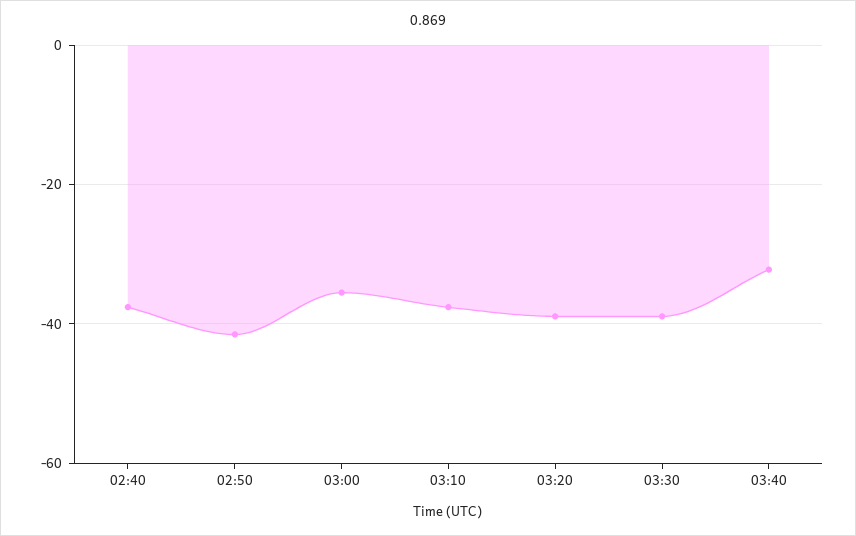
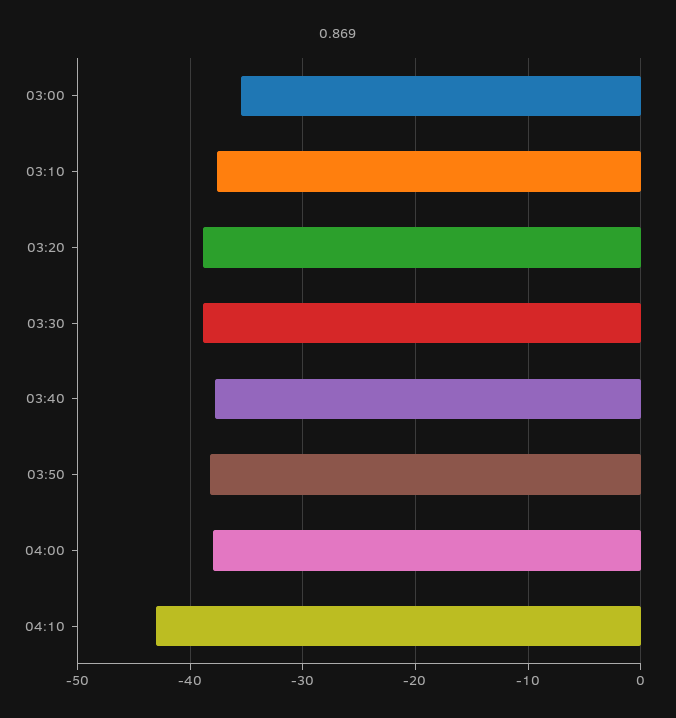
02:40: -38 -> none
02:50: -42 -> none
03:40: -32 -> -38
03:50: none -> -38
04:00: none -> -38
04:10: none -> -43

